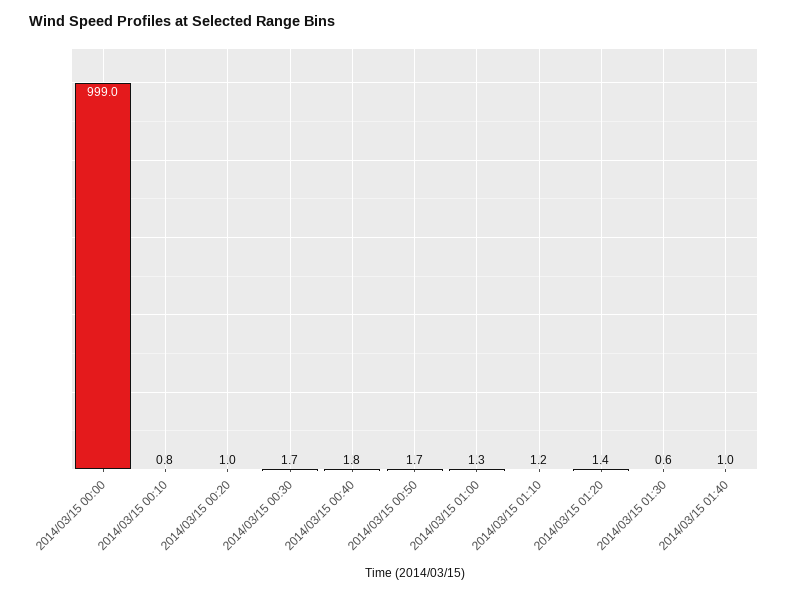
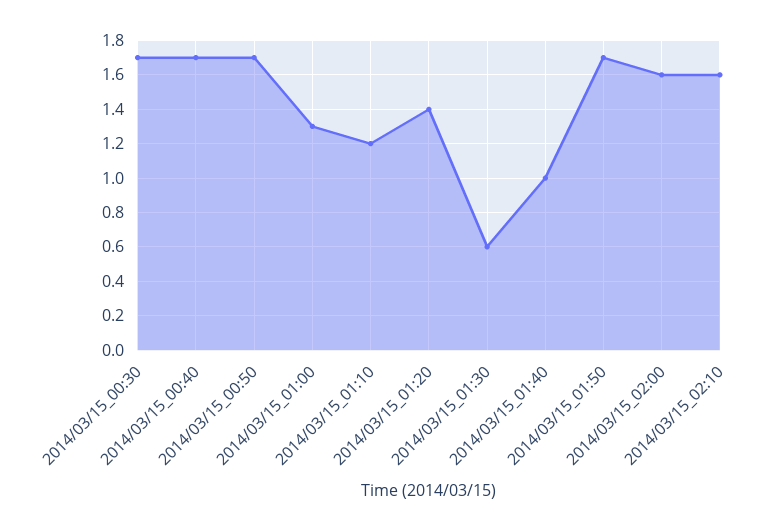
2014/03/15 00:00: 999 -> none
2014/03/15 00:10: 0.8 -> none
2014/03/15 00:20: 1 -> none
2014/03/15 00:40: 1.8 -> 1.7
2014/03/15_01:50: none -> 1.7
2014/03/15_02:00: none -> 1.6
2014/03/15_02:10: none -> 1.6

